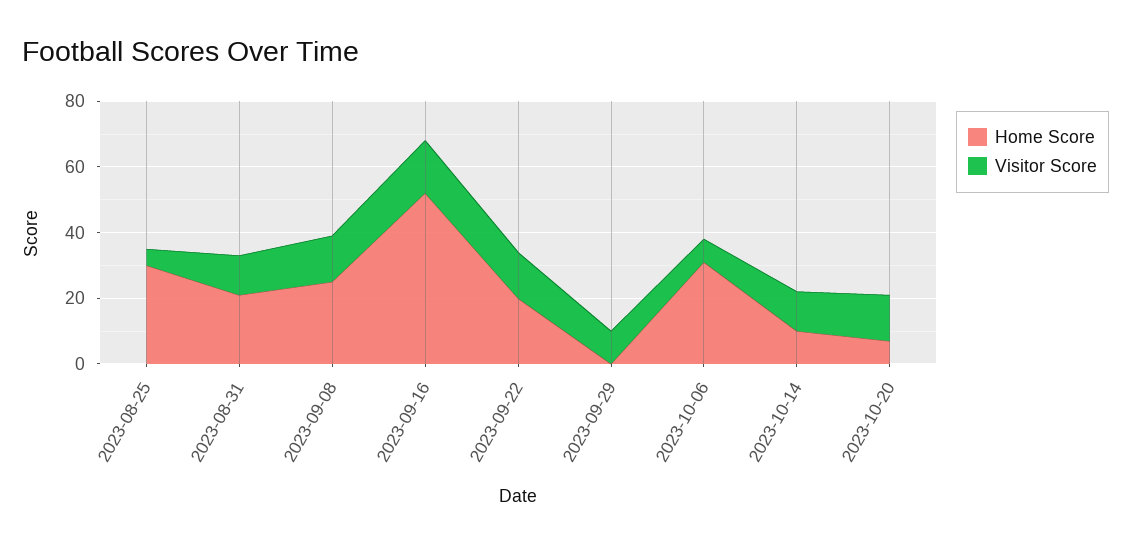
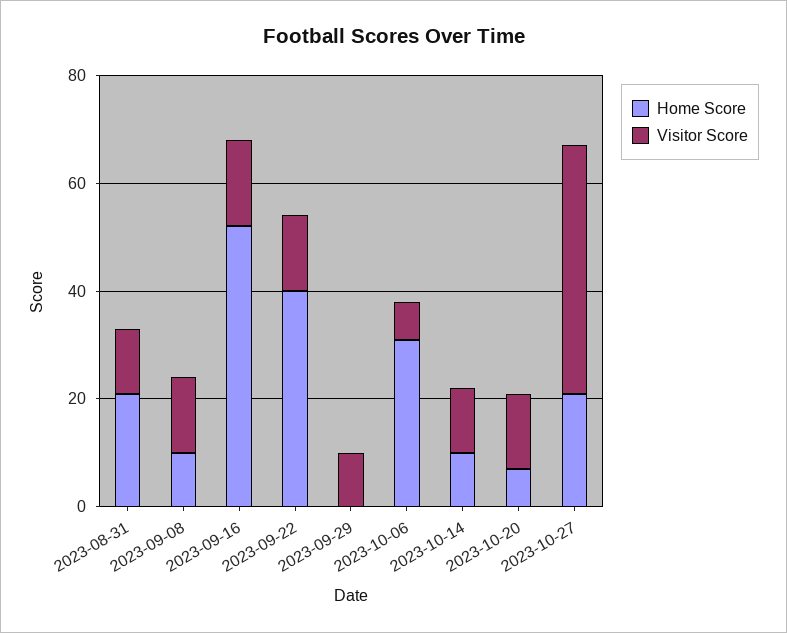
Home Score, 2023-08-25: 30 -> none
Visitor Score, 2023-08-25: 5 -> none
Home Score, 2023-09-08: 25 -> 10
Home Score, 2023-09-22: 20 -> 40
Home Score, 2023-10-27: none -> 20
Visitor Score, 2023-10-27: none -> 45

